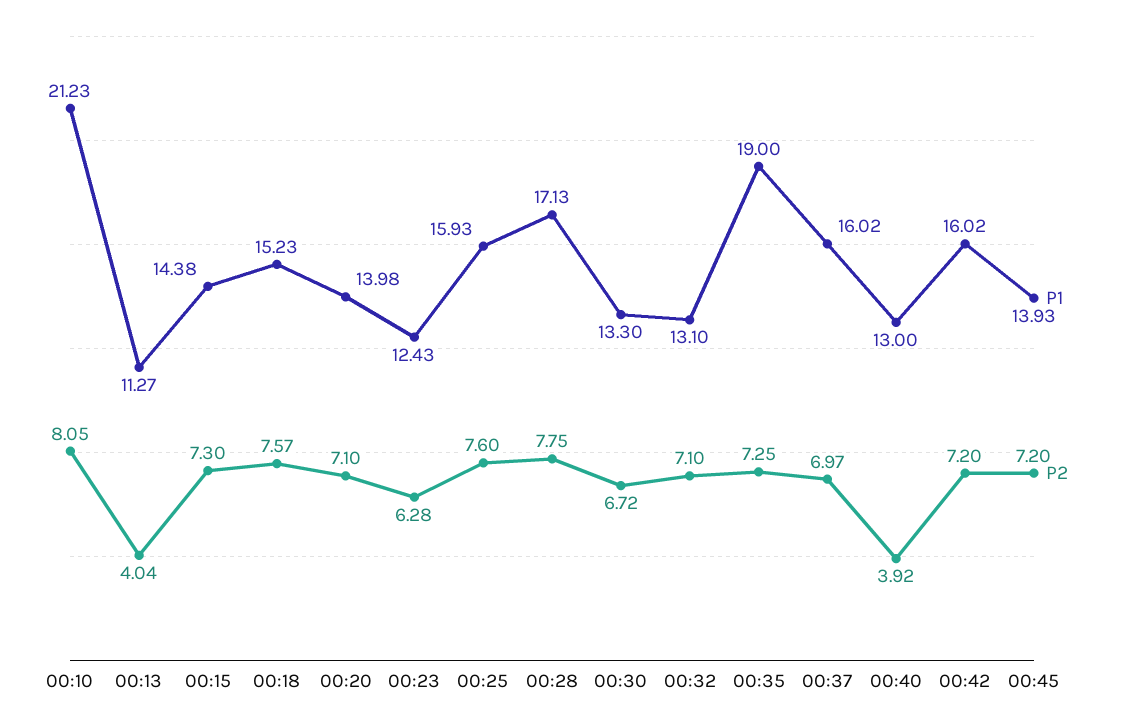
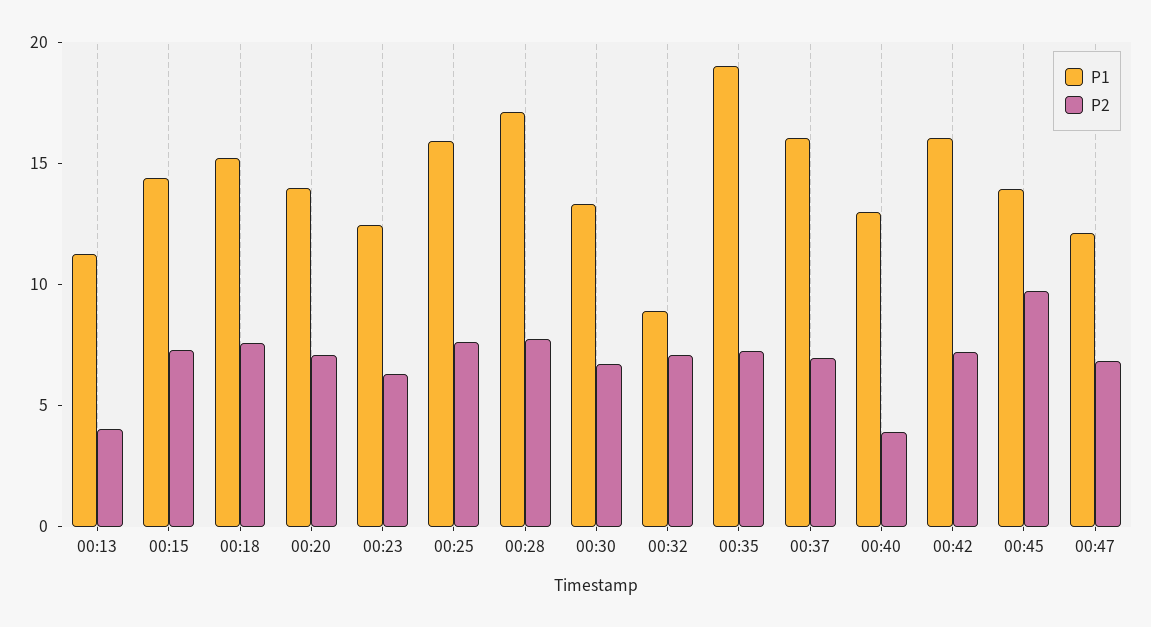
P1, 00:10: 21.23 -> none
P2, 00:10: 8.05 -> none
P1, 00:32: 13.1 -> 9
P2, 00:45: 7.2 -> 10
P1, 00:47: none -> 12
P2, 00:47: none -> 7

